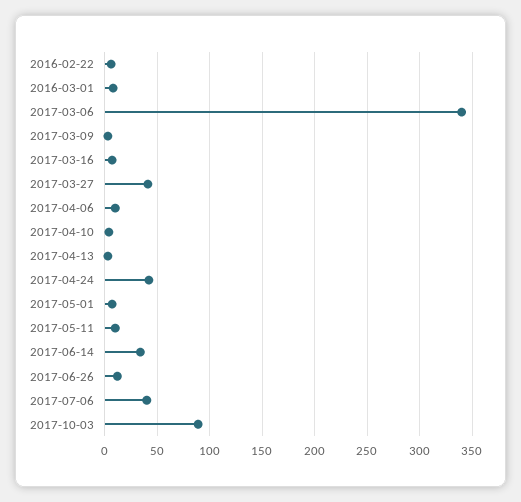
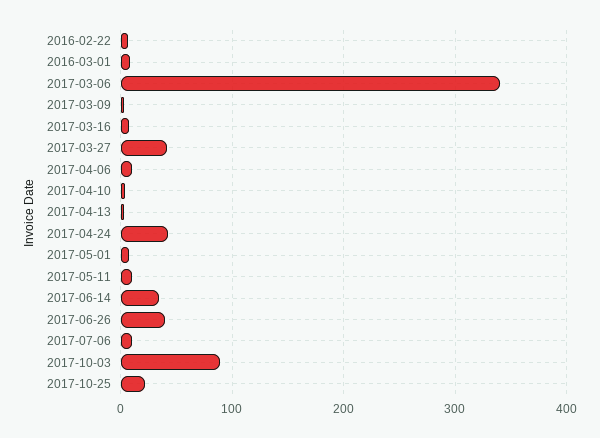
2017-06-26: 10 -> 40
2017-07-06: 40 -> 10
2017-10-25: none -> 20

